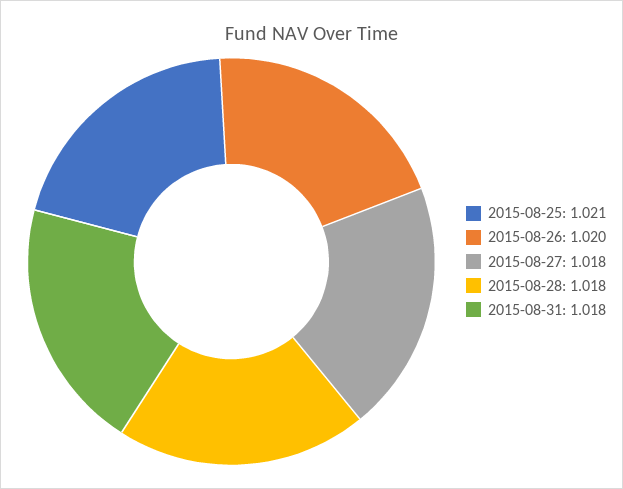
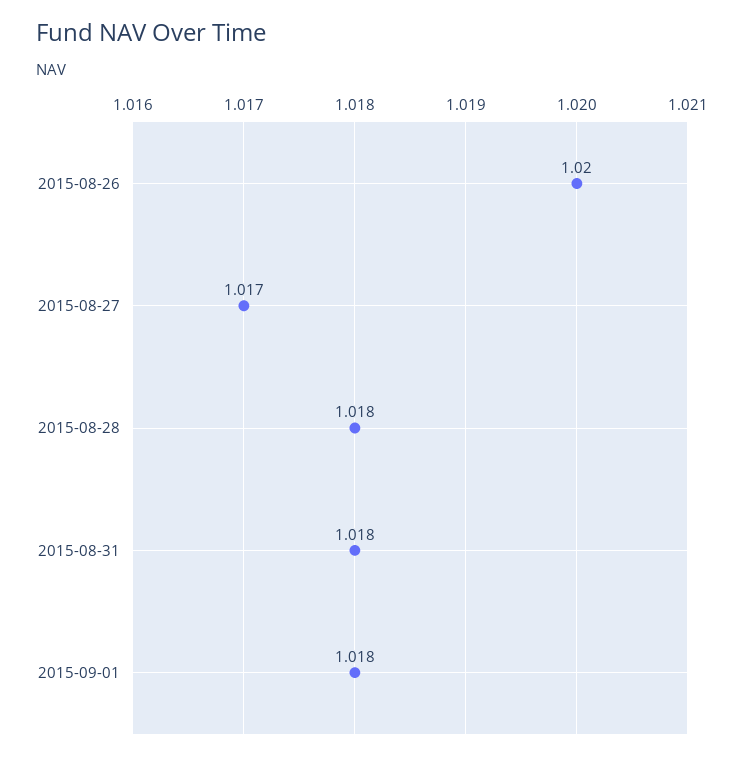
2015-08-25: 1.021 -> none
2015-08-27: 1.018 -> 1.017
2015-09-01: none -> 1.018

